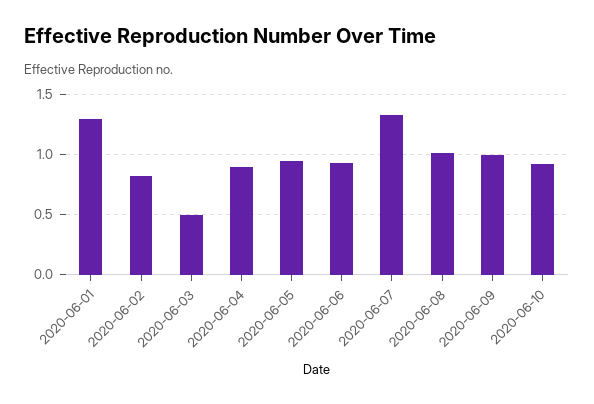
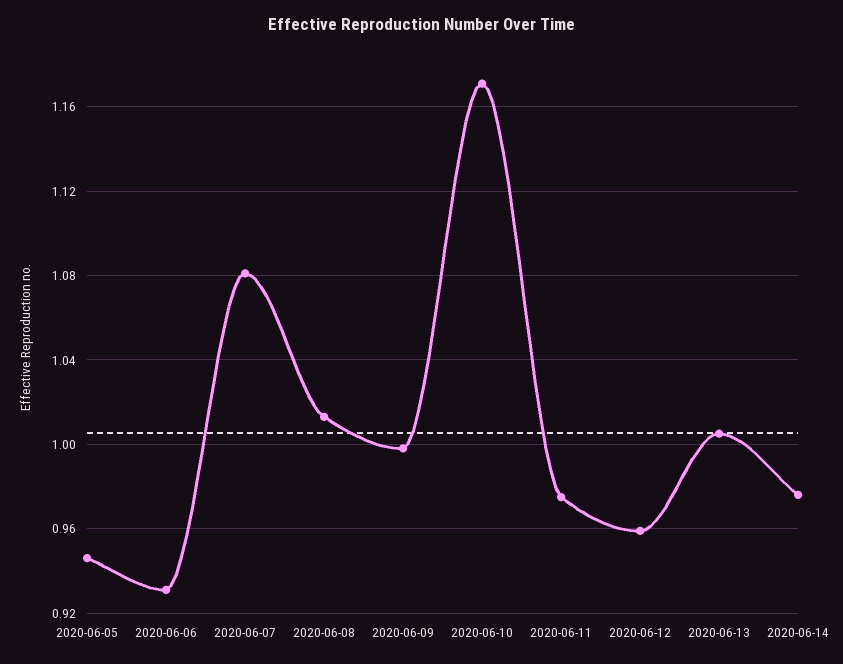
2020-06-01: 1.3 -> none
2020-06-02: 0.8 -> none
2020-06-03: 0.5 -> none
2020-06-04: 0.9 -> none
2020-06-07: 1.3 -> 1.08
2020-06-10: 0.9 -> 1.17
2020-06-11: none -> 0.975
2020-06-12: none -> 0.96
2020-06-13: none -> 1.005
2020-06-14: none -> 0.975

